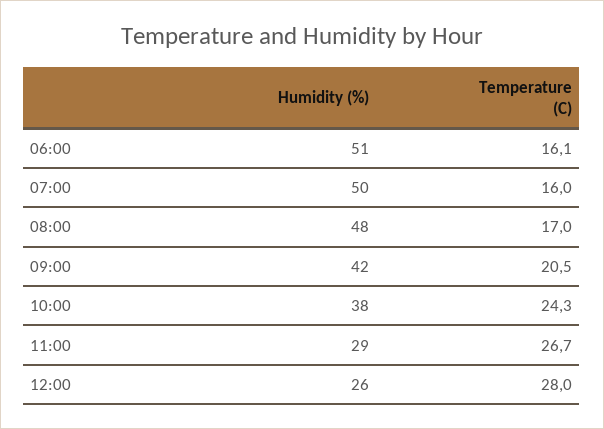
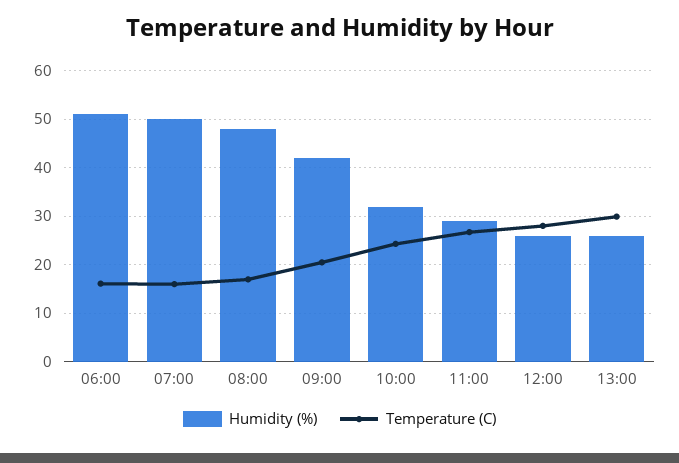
Humidity (%), 10:00: 38 -> 32
Humidity (%), 13:00: none -> 26
Temperature (C), 13:00: none -> 30

